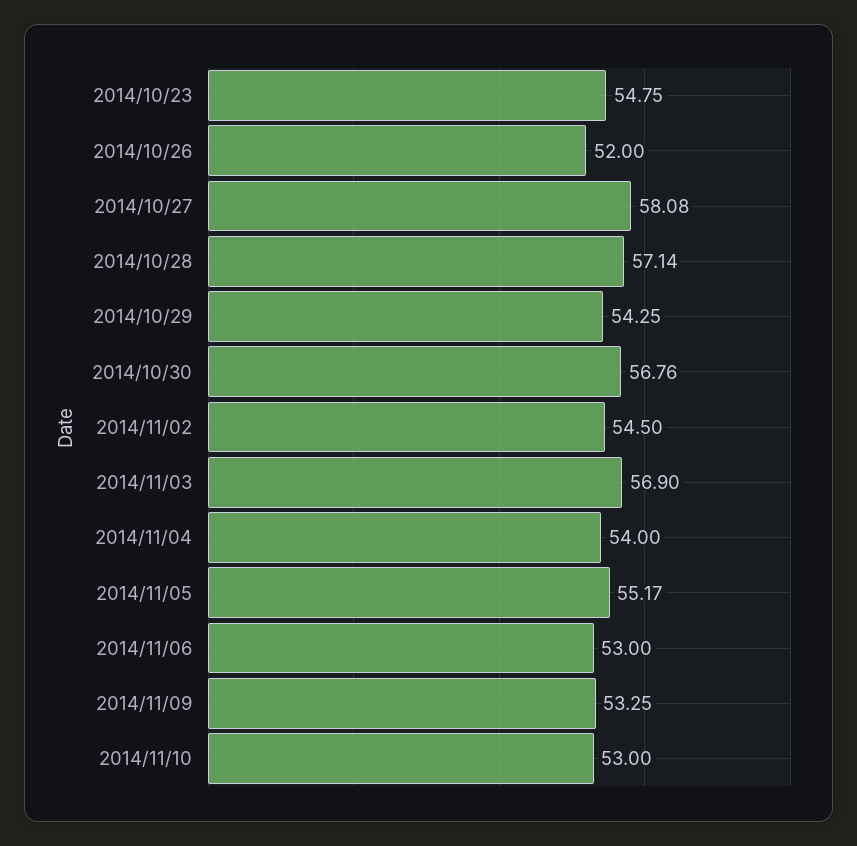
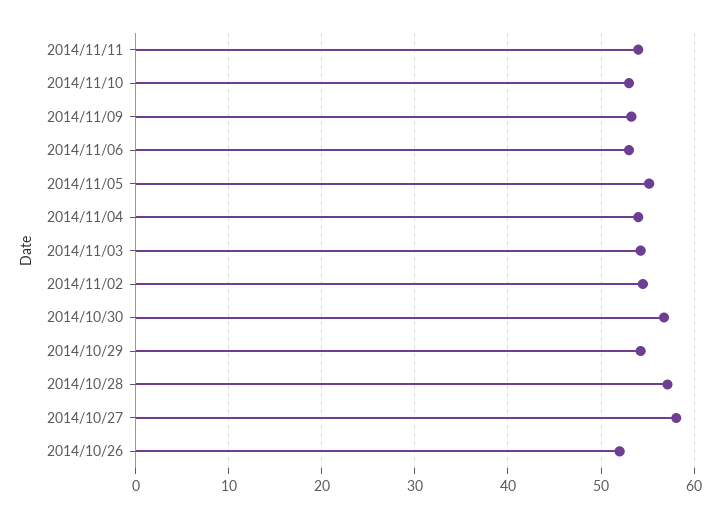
2014/10/23: 54.75 -> none
2014/11/03: 56.9 -> 54
2014/11/11: none -> 54

